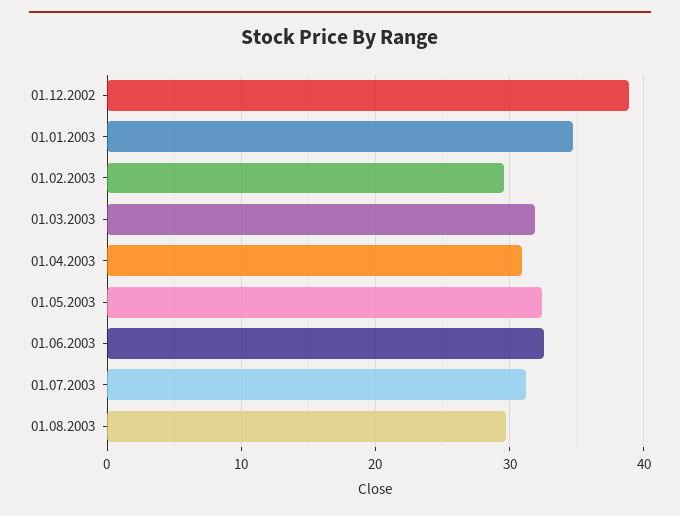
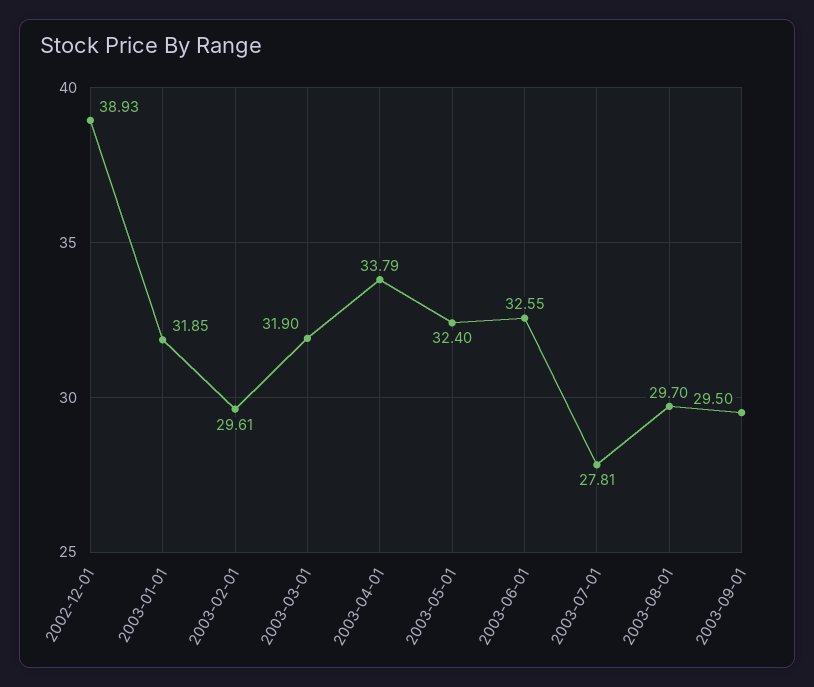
01.01.2003: 35 -> 31.85
01.04.2003: 31 -> 33.79
01.07.2003: 31 -> 27.81
2003-09-01: none -> 29.5

